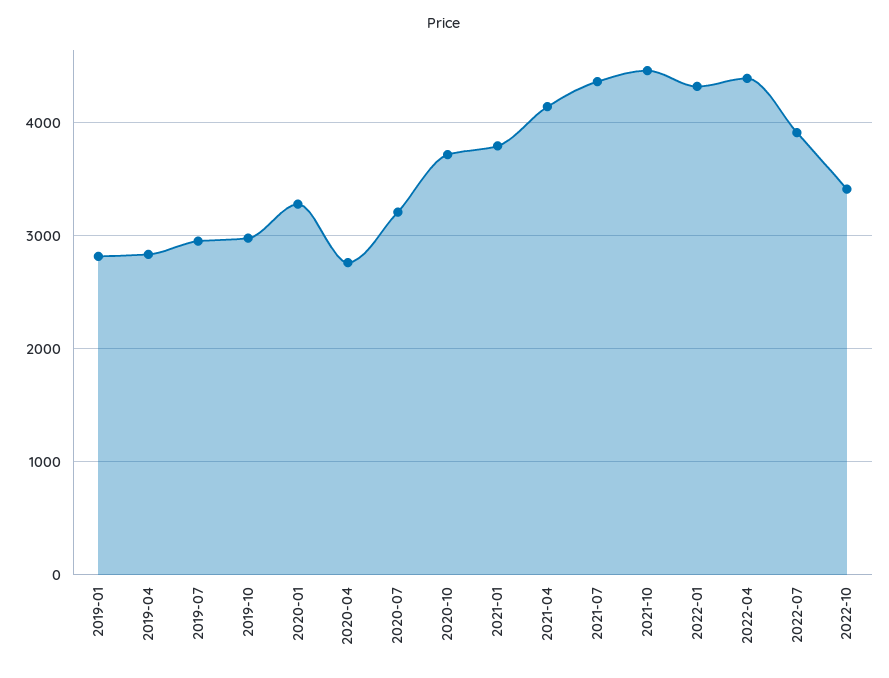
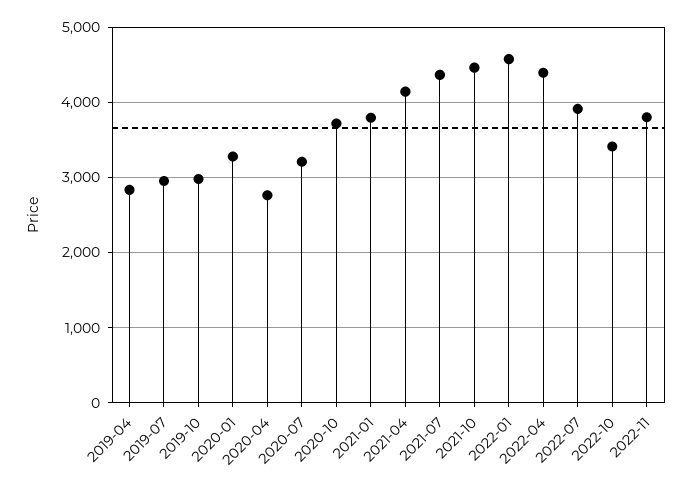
2019-01: 2800 -> none
2022-01: 4300 -> 4600
2022-11: none -> 3800

